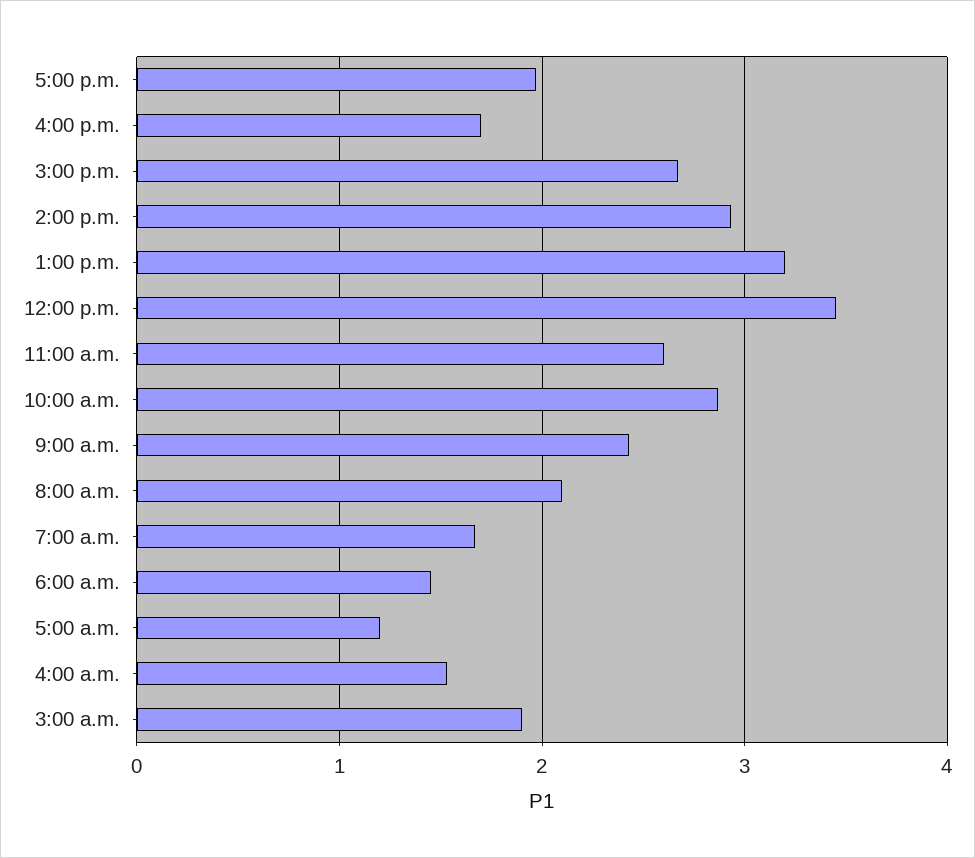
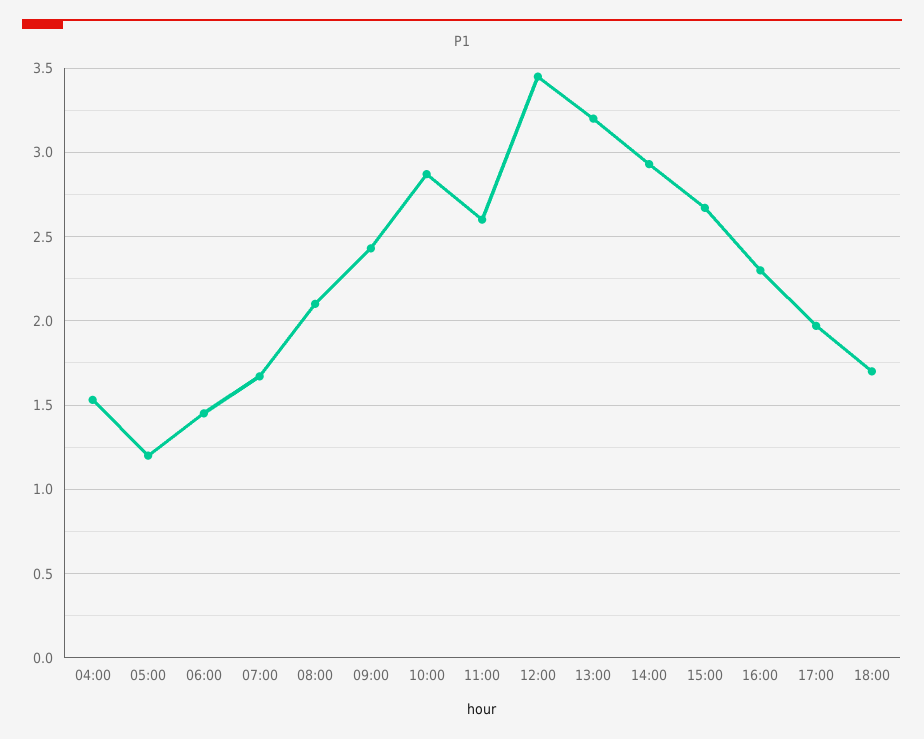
4:00 p.m.: 1.7 -> 2.3
3:00 a.m.: 1.9 -> none
18:00: none -> 1.7

